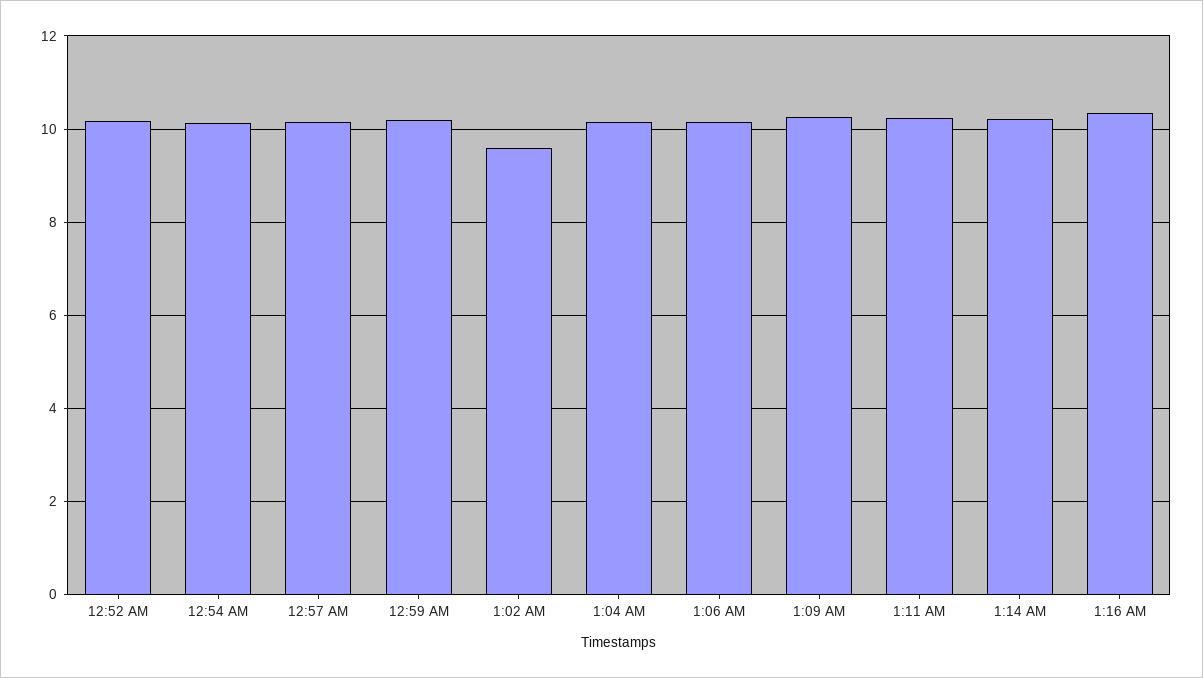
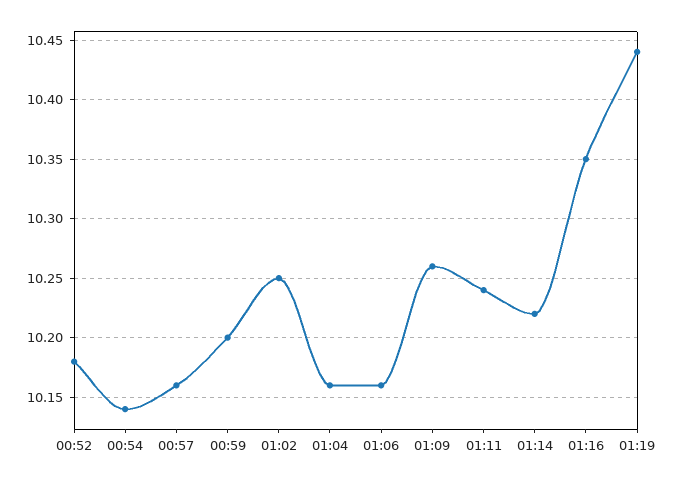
1:02 AM: 9.6 -> 10.25
01:19: none -> 10.44

